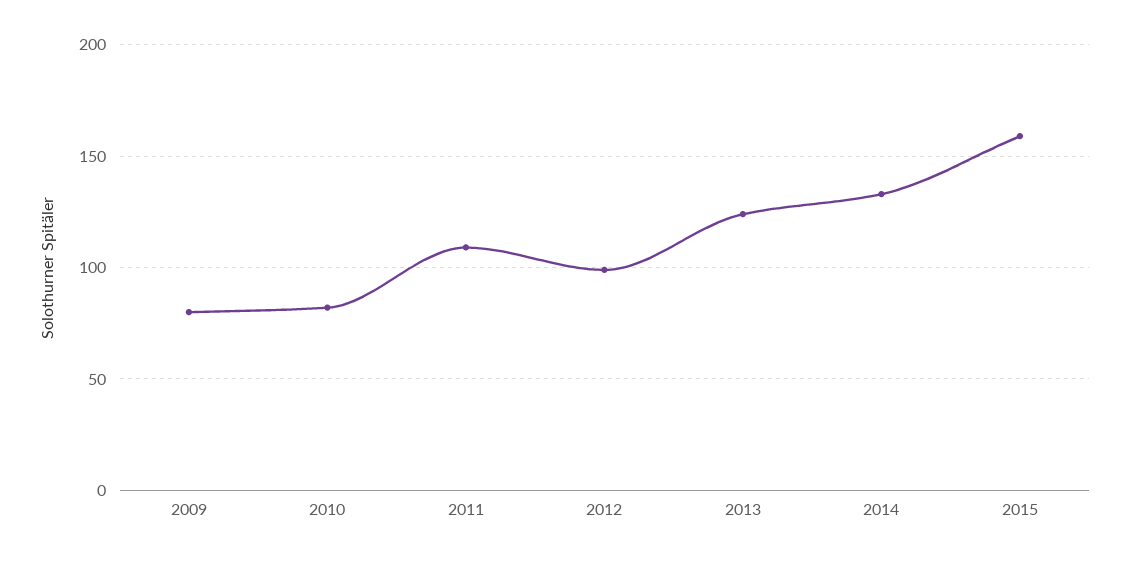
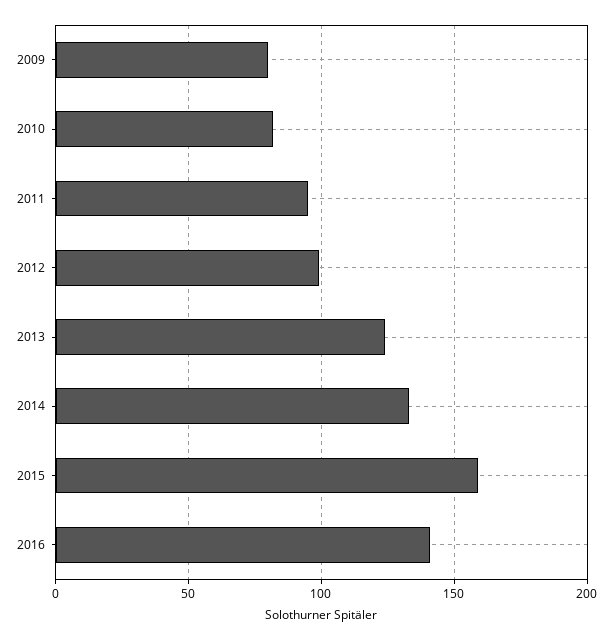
2011: 110 -> 95
2016: none -> 140

